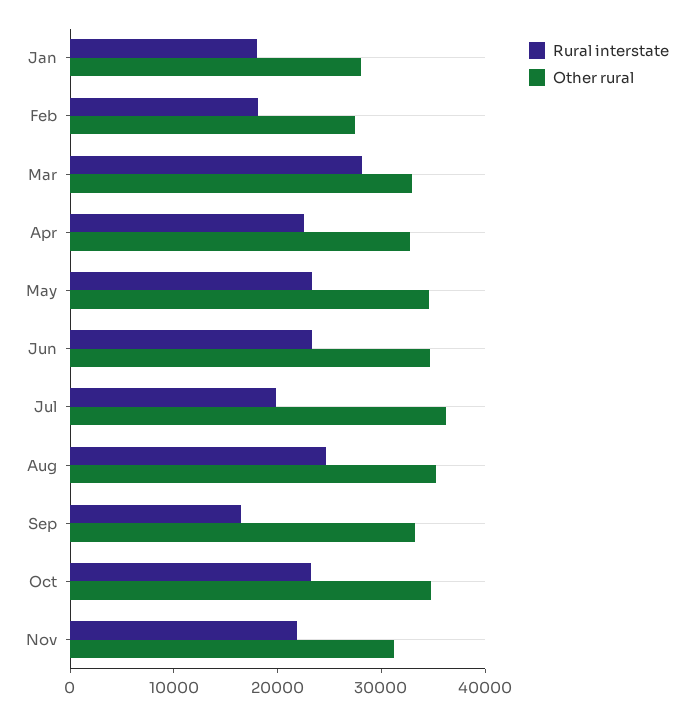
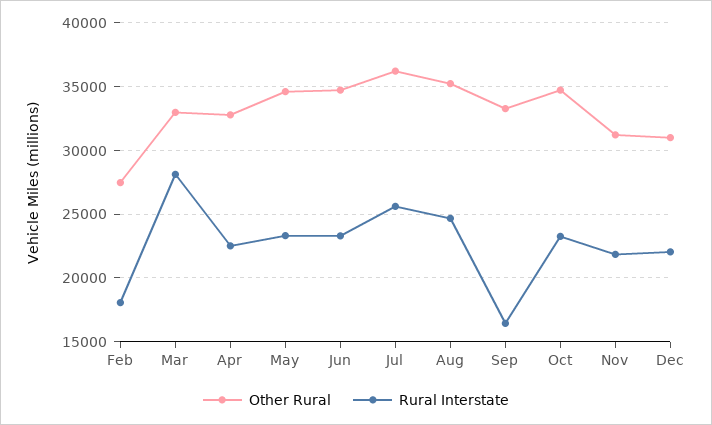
Rural interstate, Jan: 18000 -> none
Other rural, Jan: 28000 -> none
Rural interstate, Jul: 20000 -> 25500
Other rural, Dec: none -> 31000
Rural interstate, Dec: none -> 22000

